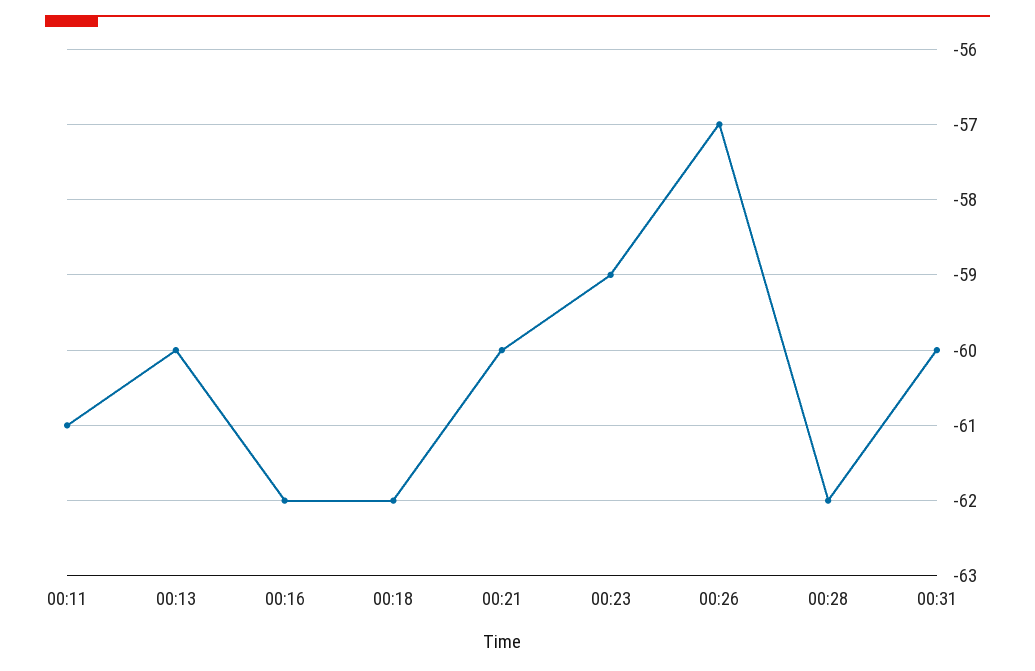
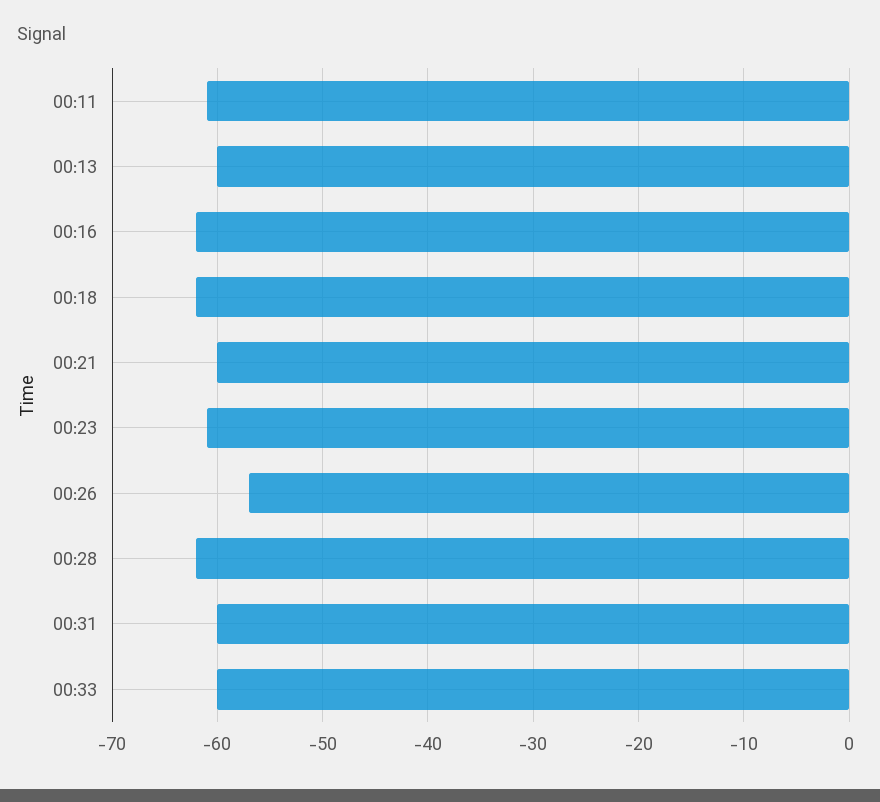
00:23: -59 -> -61
00:33: none -> -60

